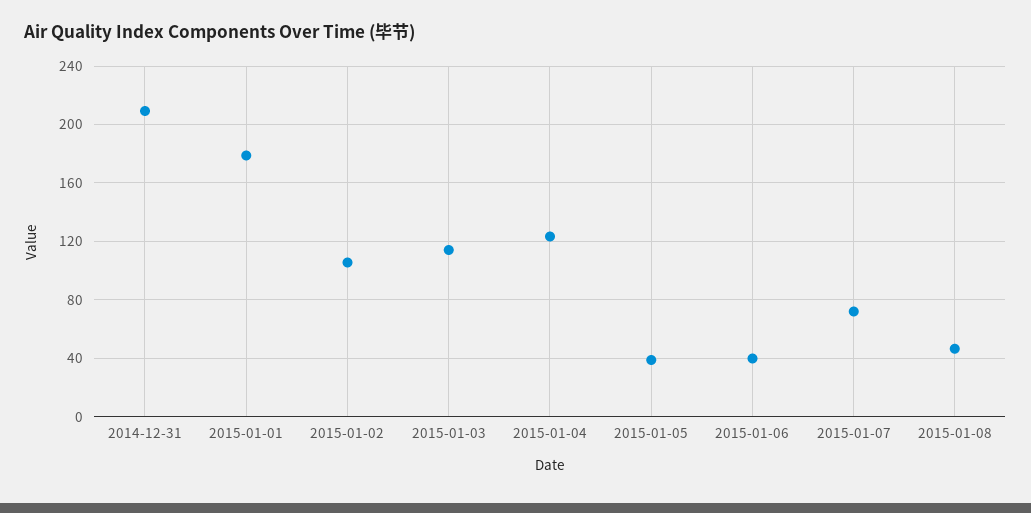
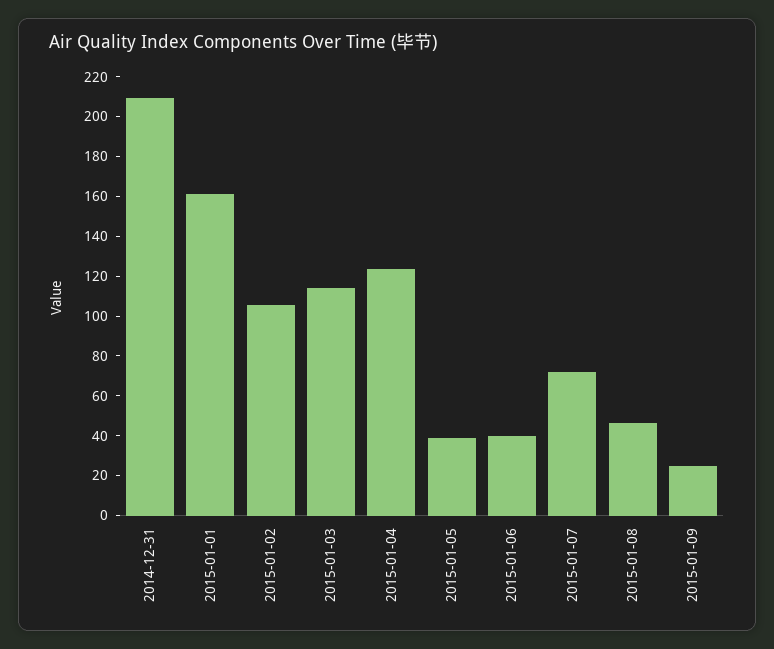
2015-01-01: 180 -> 160
2015-01-09: none -> 25

